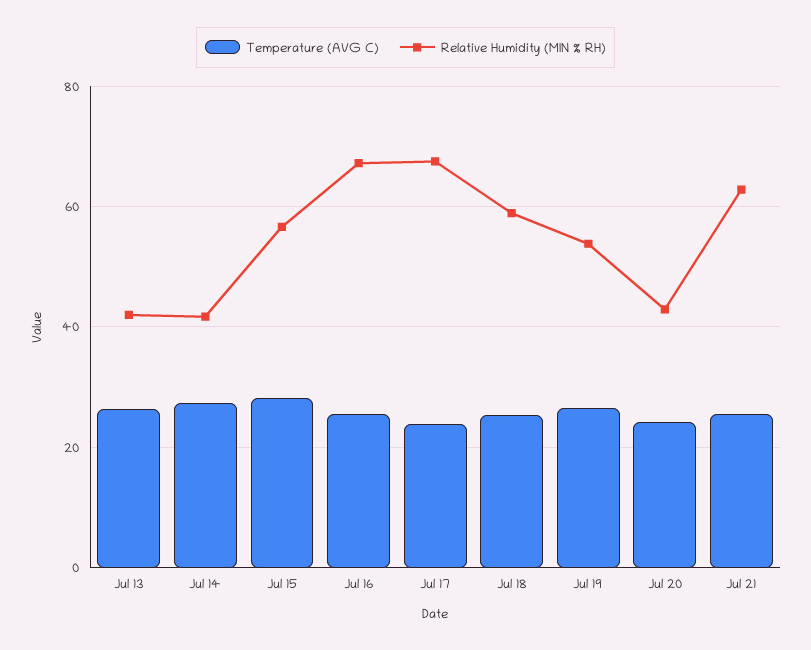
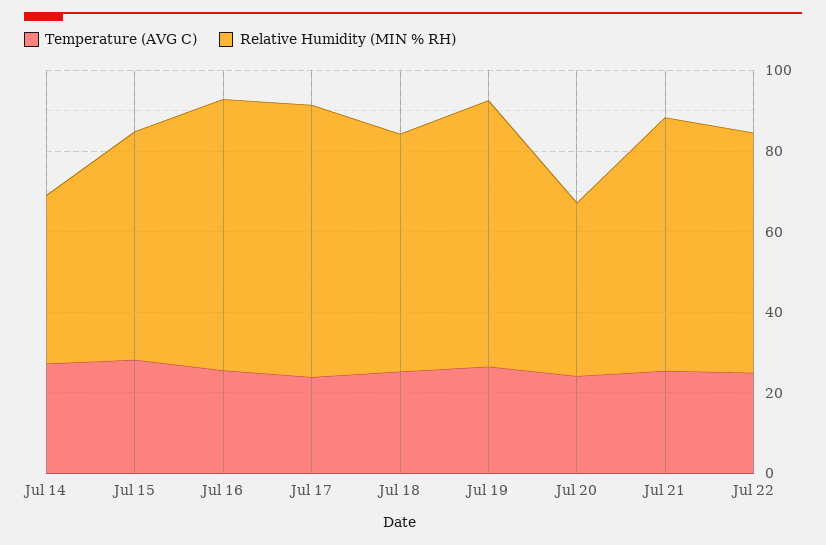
Temperature (AVG C), Jul 13: 26 -> none
Relative Humidity (MIN % RH), Jul 13: 42 -> none
Relative Humidity (MIN % RH), Jul 19: 54 -> 65
Temperature (AVG C), Jul 22: none -> 25
Relative Humidity (MIN % RH), Jul 22: none -> 60

